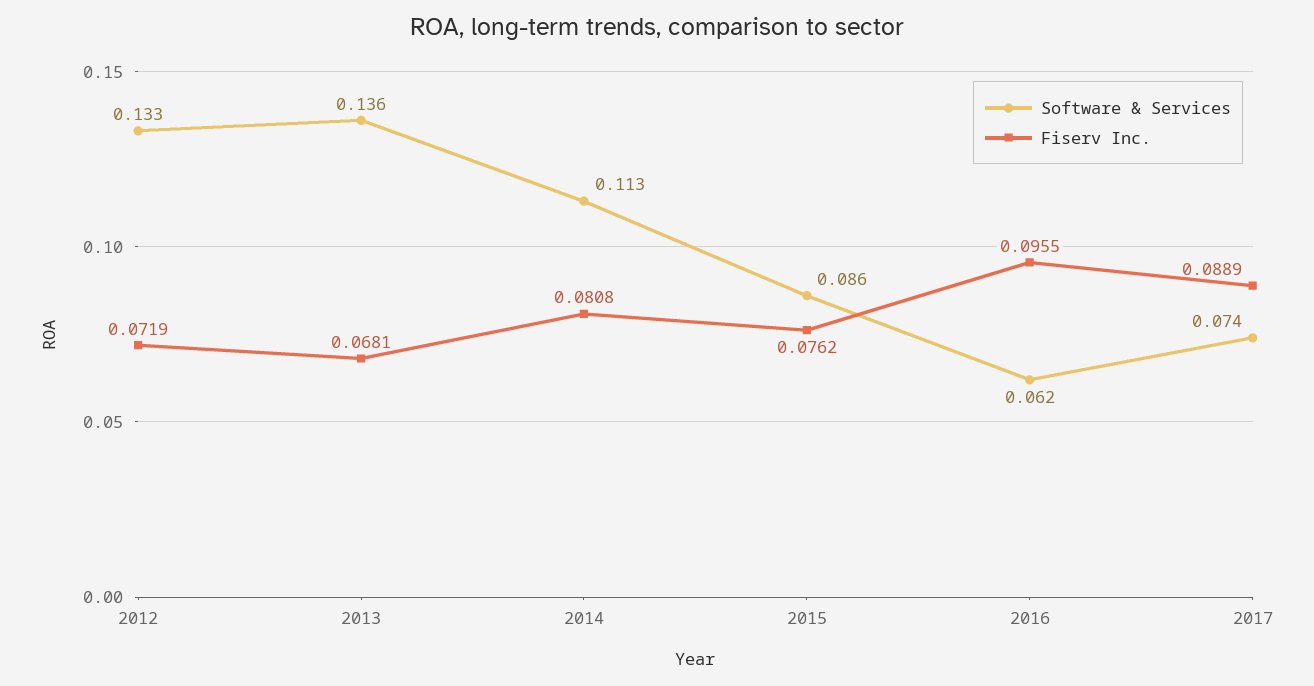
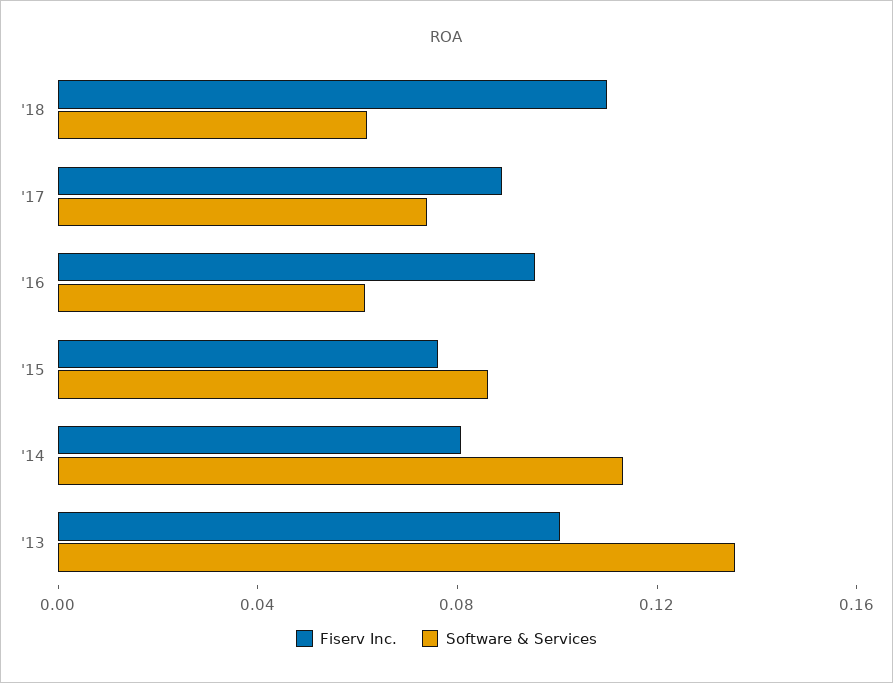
Software & Services, 2012: 0.133 -> none
Fiserv Inc., 2012: 0.0719 -> none
Fiserv Inc., 2013: 0.0681 -> 0.1
Fiserv Inc., '18: none -> 0.11
Software & Services, '18: none -> 0.06

